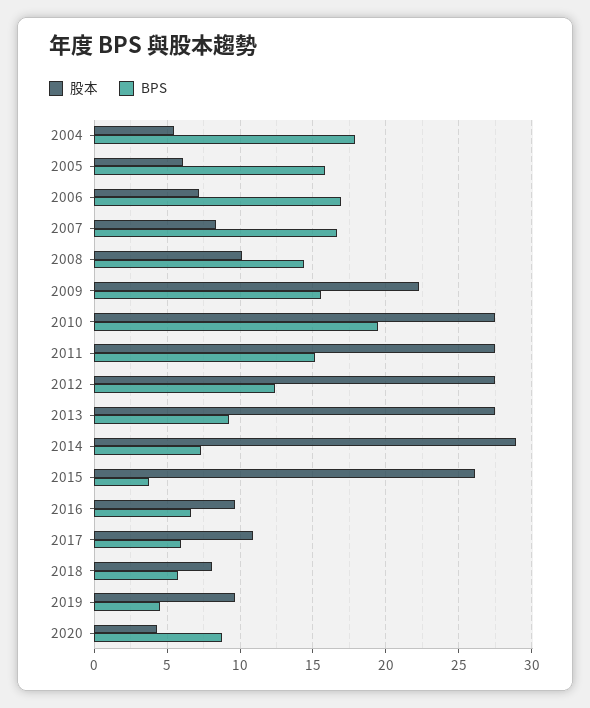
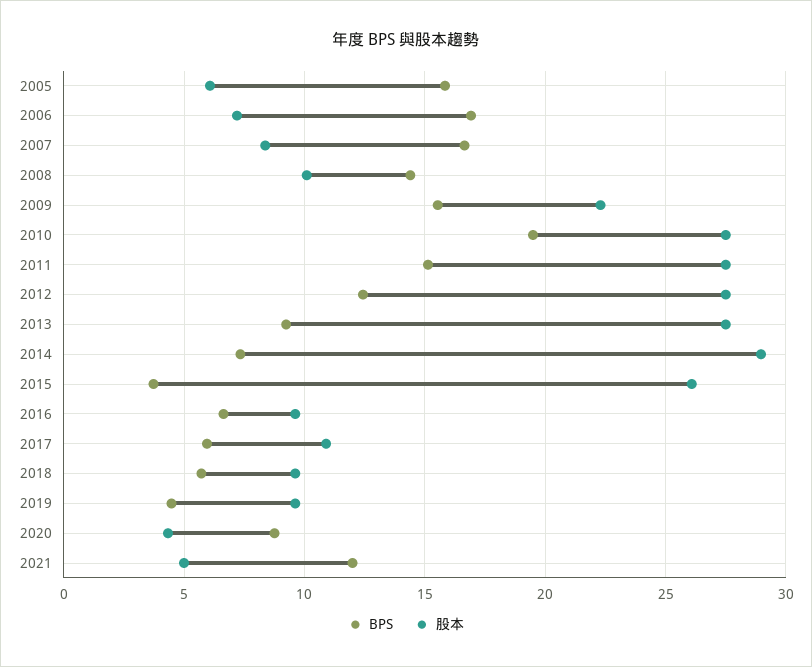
股本, 2004: 5.5 -> none
BPS, 2004: 18 -> none
股本, 2018: 8 -> 9.5
BPS, 2021: none -> 12
股本, 2021: none -> 5

